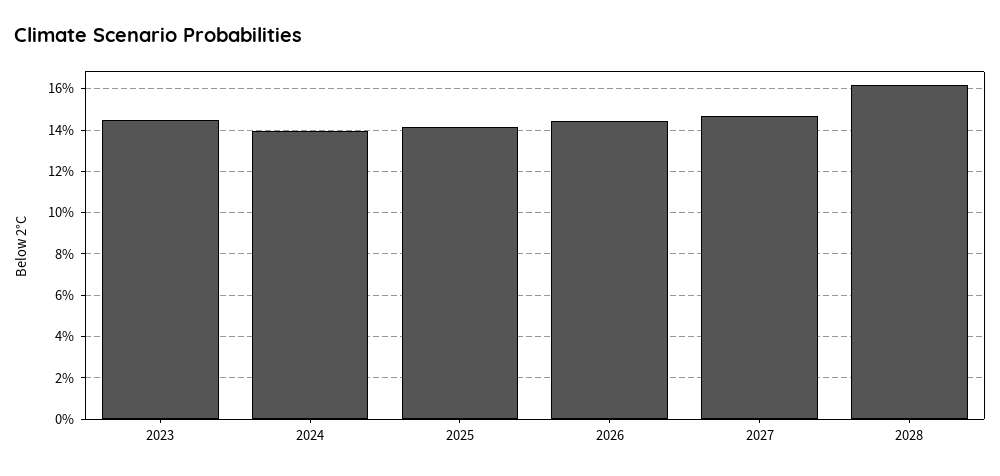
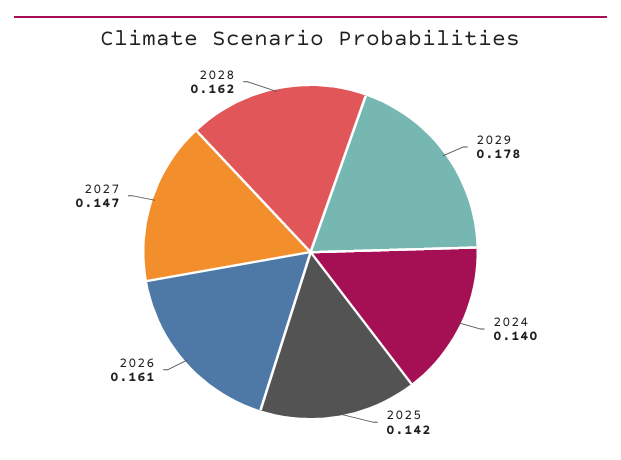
2023: 0.145 -> none
2026: 0.145 -> 0.161
2029: none -> 0.178

